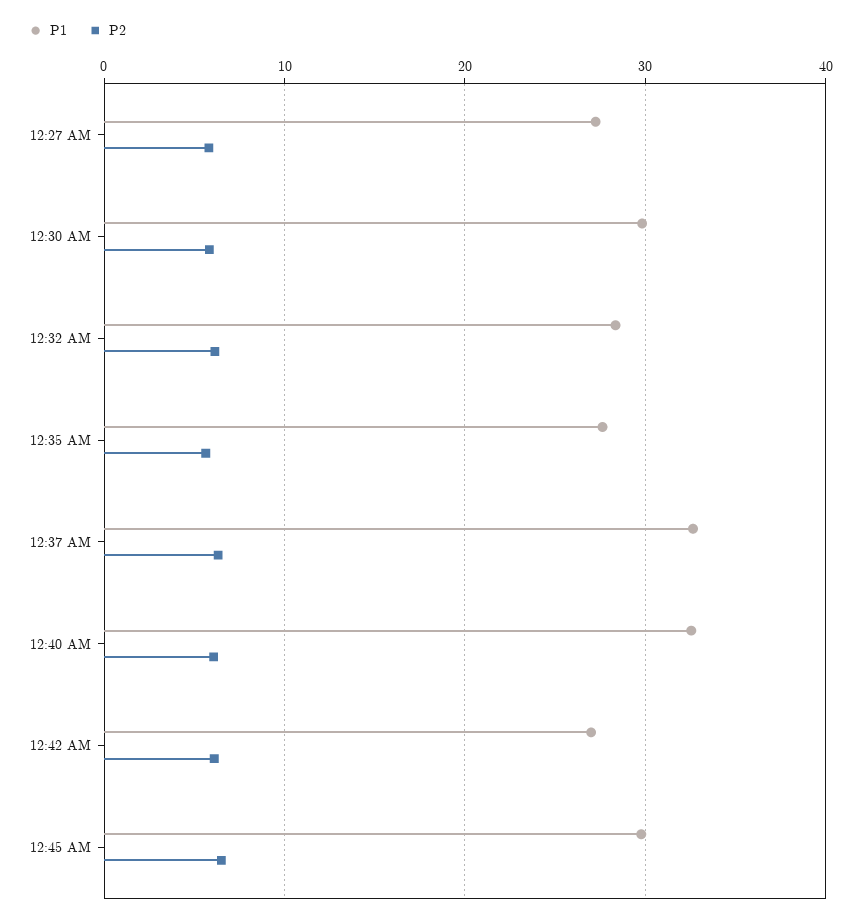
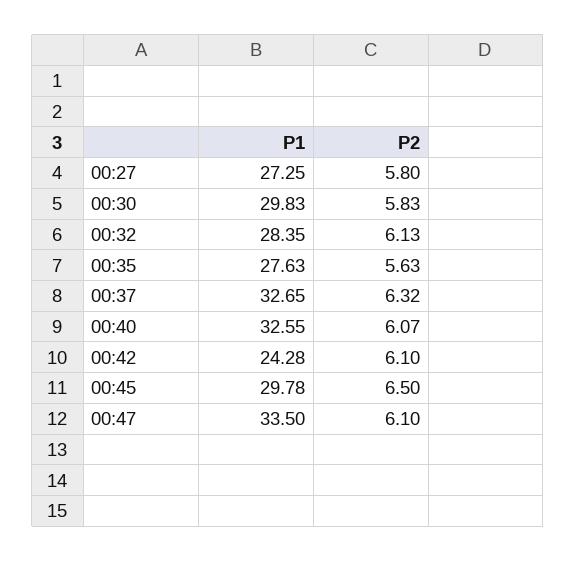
P1, 12:42 AM: 27 -> 24.28
P1, 00:47: none -> 33.5
P2, 00:47: none -> 6.1

